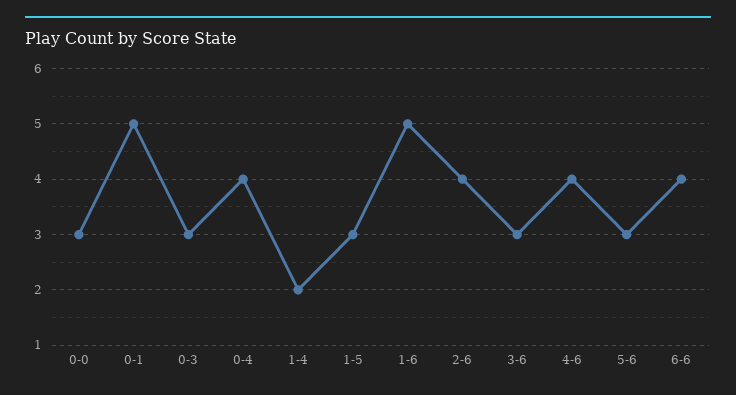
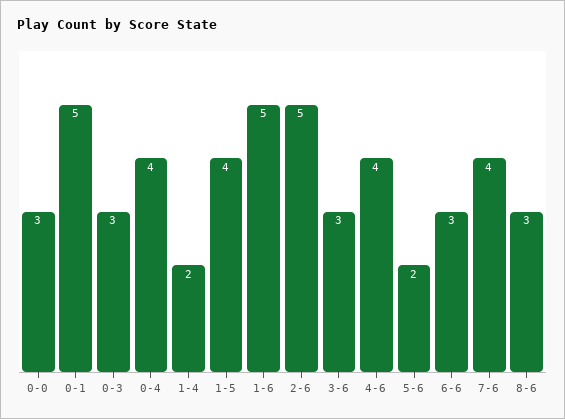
1-5: 3 -> 4
2-6: 4 -> 5
5-6: 3 -> 2
6-6: 4 -> 3
7-6: none -> 4
8-6: none -> 3

